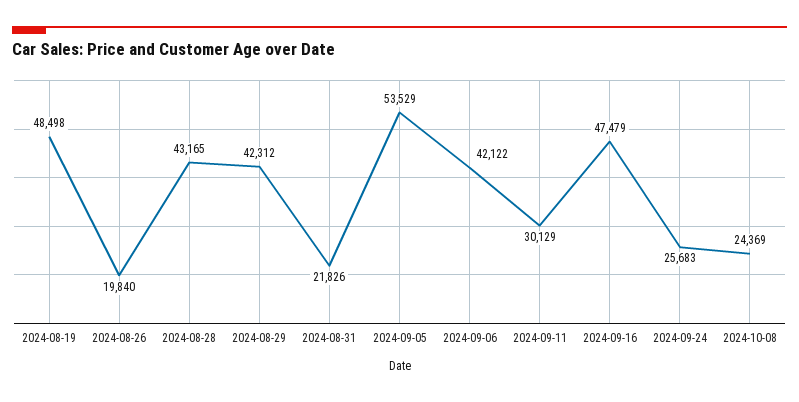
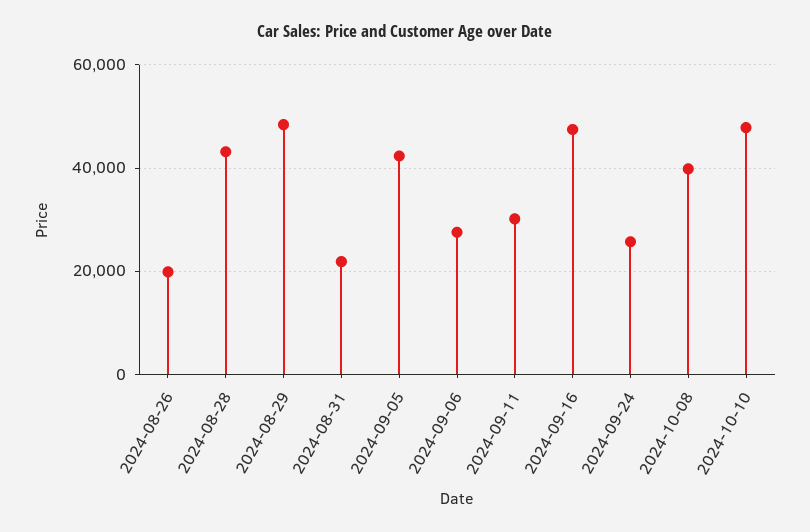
2024-08-19: 48498 -> none
2024-08-29: 42312 -> 48000
2024-09-05: 53529 -> 42000
2024-09-06: 42122 -> 28000
2024-10-08: 24369 -> 40000
2024-10-10: none -> 48000

